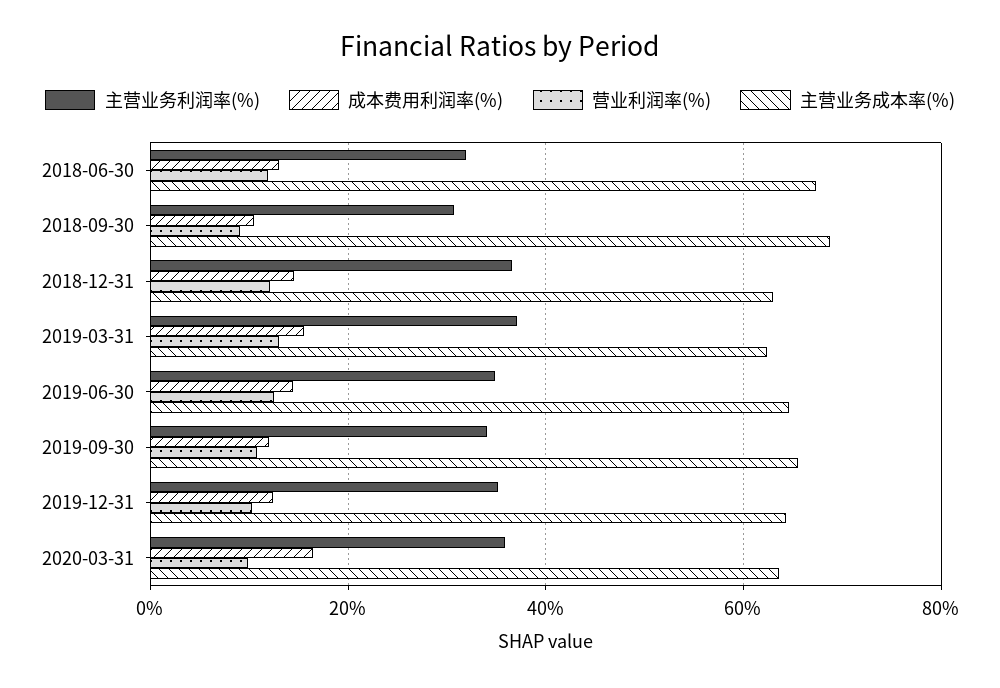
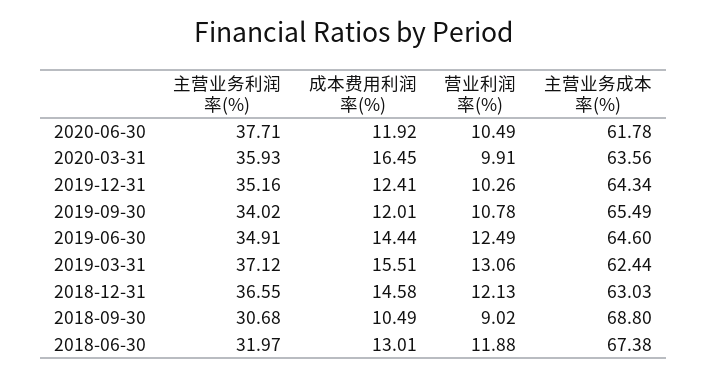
主营业务利润率(%), 2020-06-30: none -> 37.71
成本费用利润率(%), 2020-06-30: none -> 11.92
营业利润率(%), 2020-06-30: none -> 10.49
主营业务成本率(%), 2020-06-30: none -> 61.78

